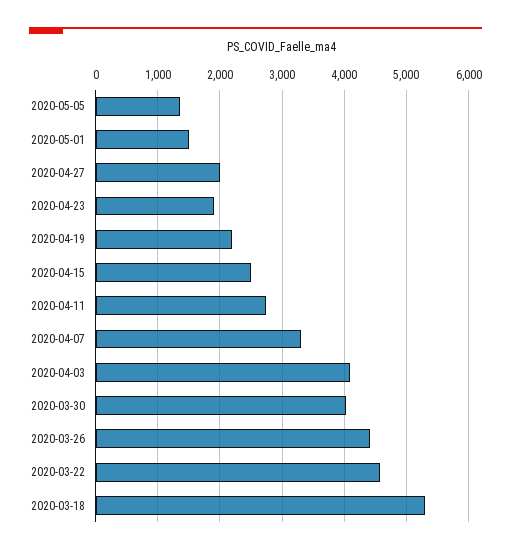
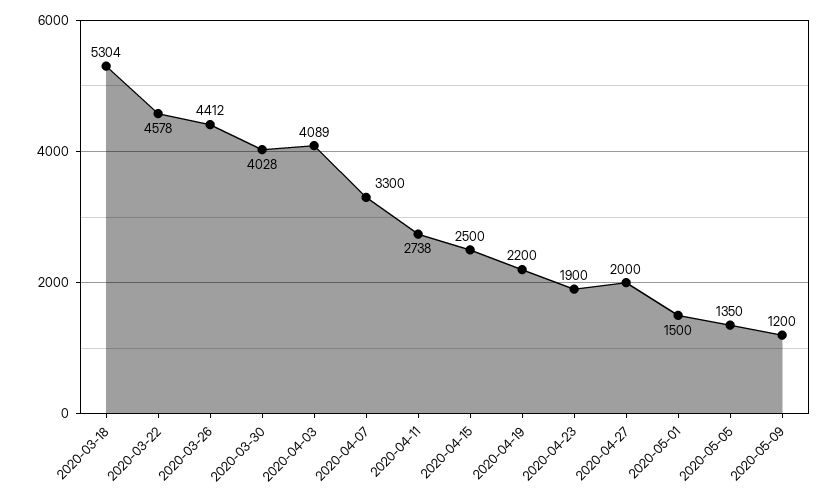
2020-05-09: none -> 1200

